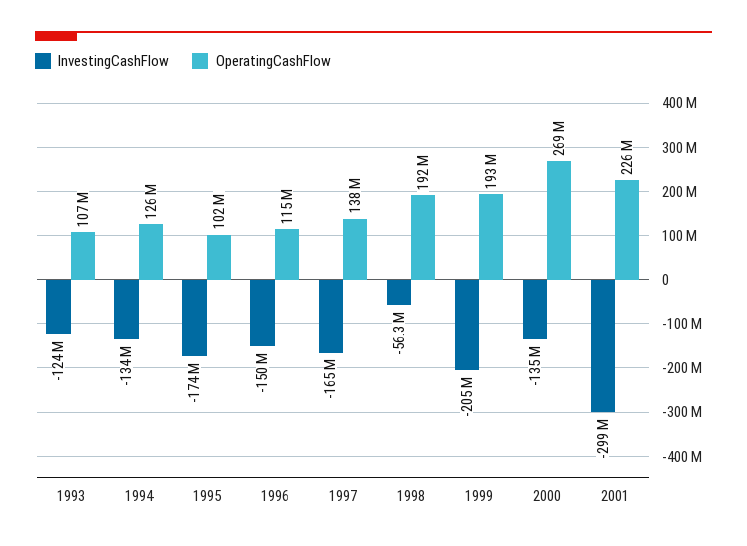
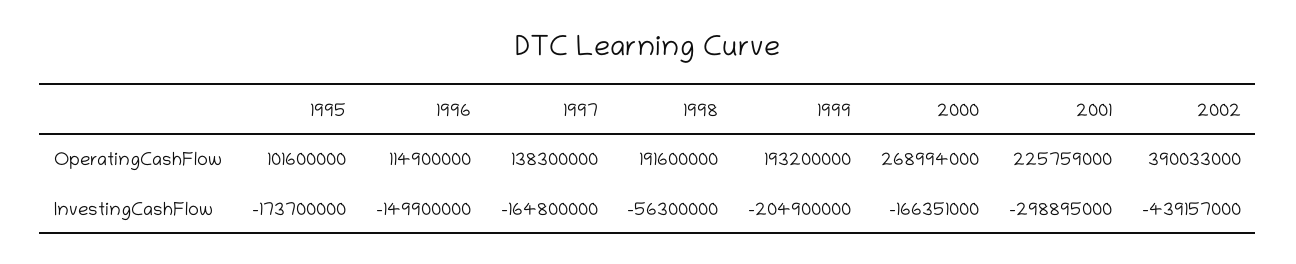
InvestingCashFlow, 1993: -124000000 -> none
OperatingCashFlow, 1993: 107000000 -> none
InvestingCashFlow, 1994: -134000000 -> none
OperatingCashFlow, 1994: 126000000 -> none
InvestingCashFlow, 2000: -135000000 -> -166351000
OperatingCashFlow, 2002: none -> 390033000
InvestingCashFlow, 2002: none -> -439157000

